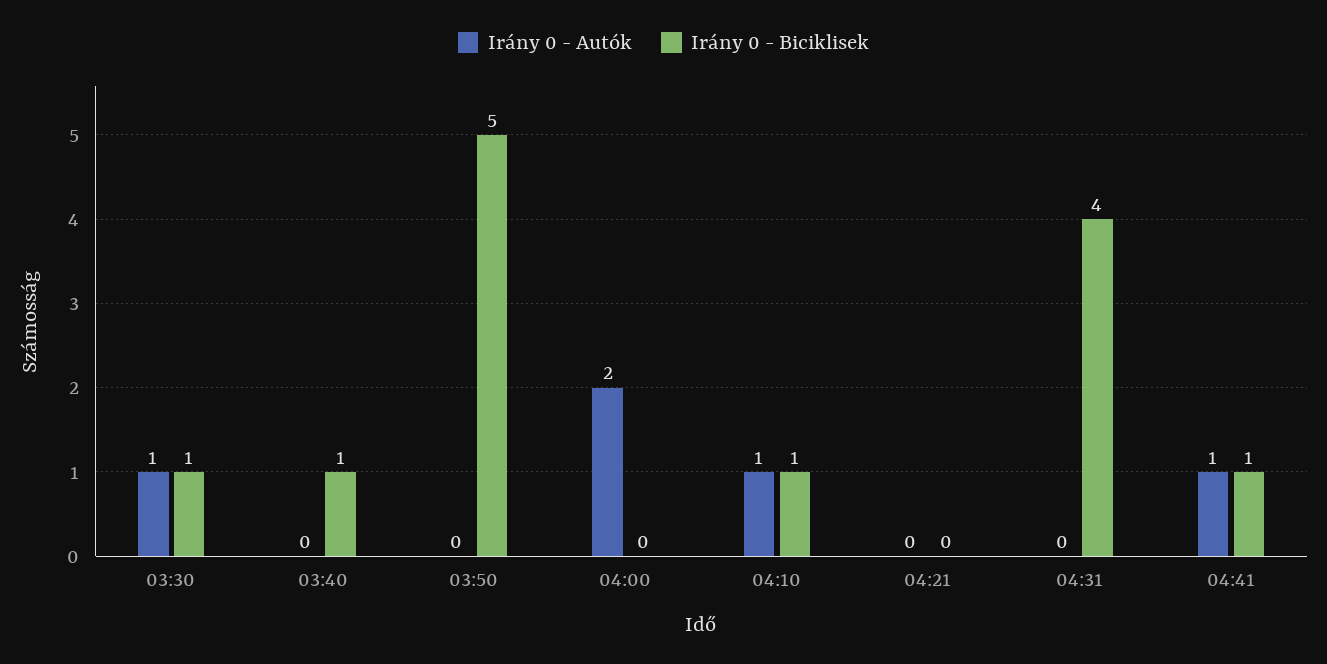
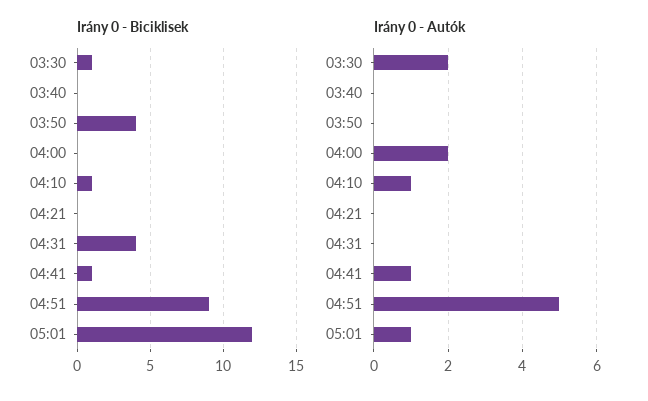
Irány 0 - Autók, 03:30: 1 -> 2
Irány 0 - Biciklisek, 03:40: 1 -> 0
Irány 0 - Biciklisek, 03:50: 5 -> 4
Irány 0 - Biciklisek, 04:51: none -> 9
Irány 0 - Biciklisek, 05:01: none -> 12
Irány 0 - Autók, 04:51: none -> 5
Irány 0 - Autók, 05:01: none -> 1

